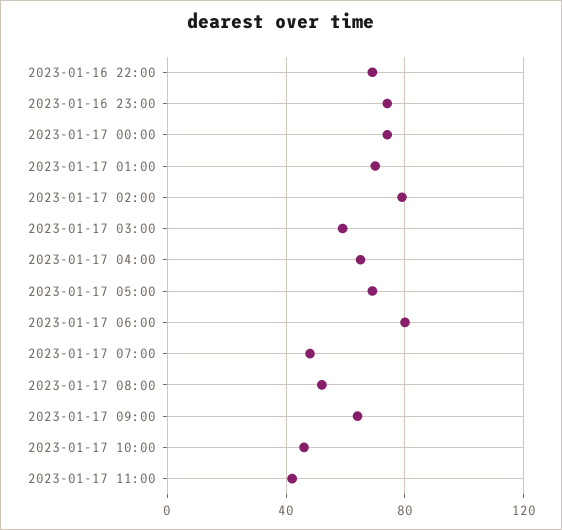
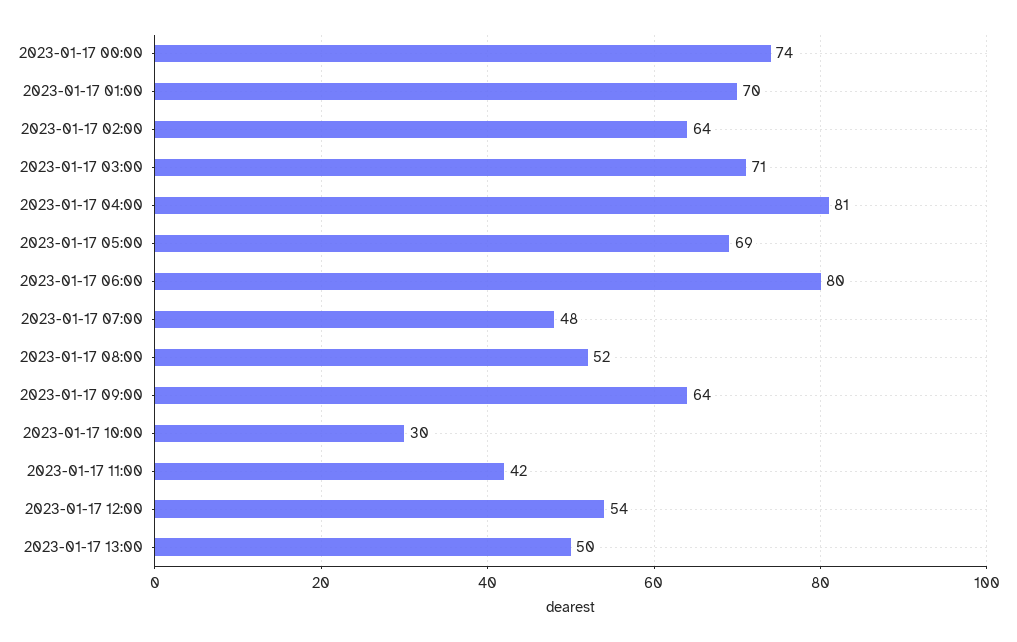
2023-01-16 22:00: 70 -> none
2023-01-16 23:00: 75 -> none
2023-01-17 02:00: 80 -> 64
2023-01-17 03:00: 60 -> 71
2023-01-17 04:00: 65 -> 81
2023-01-17 10:00: 45 -> 30
2023-01-17 12:00: none -> 54
2023-01-17 13:00: none -> 50

